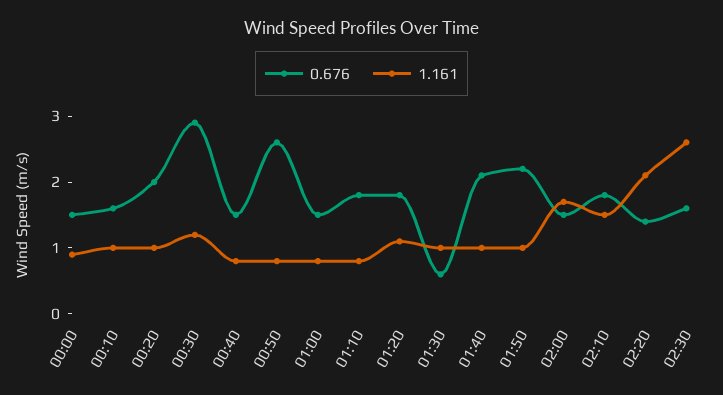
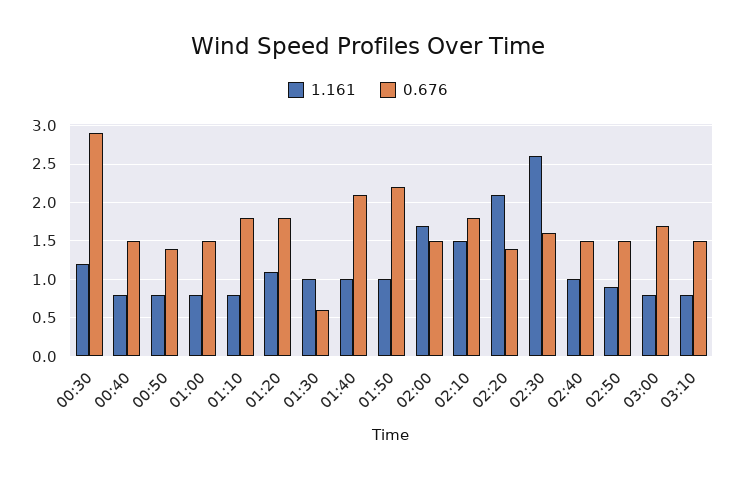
0.676, 00:00: 1.5 -> none
1.161, 00:00: 1 -> none
0.676, 00:10: 1.5 -> none
1.161, 00:10: 1 -> none
0.676, 00:20: 2 -> none
1.161, 00:20: 1 -> none
0.676, 00:50: 2.5 -> 1.4
1.161, 02:40: none -> 1
0.676, 02:40: none -> 1.5
1.161, 02:50: none -> 0.9
0.676, 02:50: none -> 1.5
1.161, 03:00: none -> 0.8
0.676, 03:00: none -> 1.7
1.161, 03:10: none -> 0.8
0.676, 03:10: none -> 1.5

